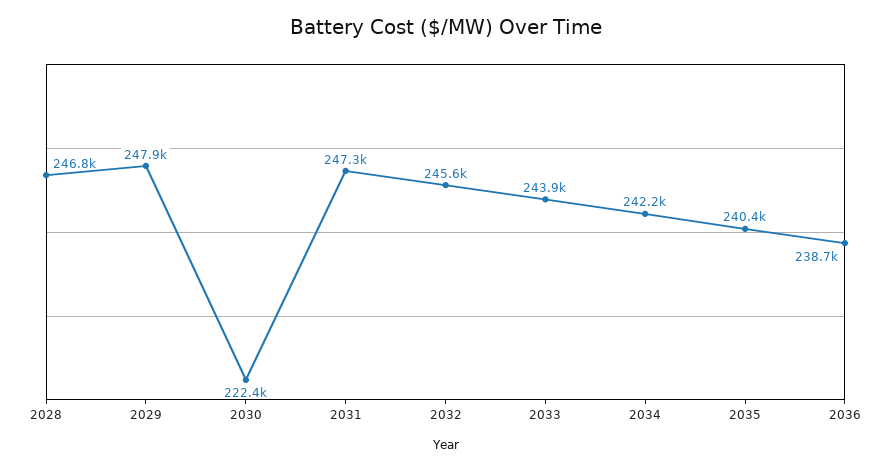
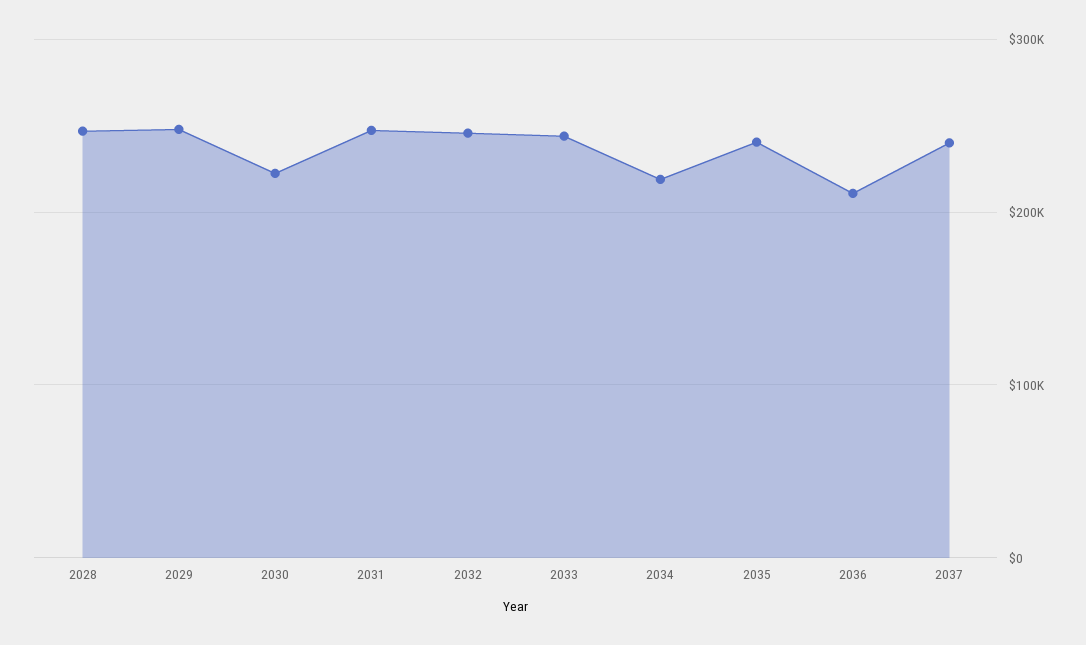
2034: 242200 -> 220000
2036: 238700 -> 210000
2037: none -> 240000

